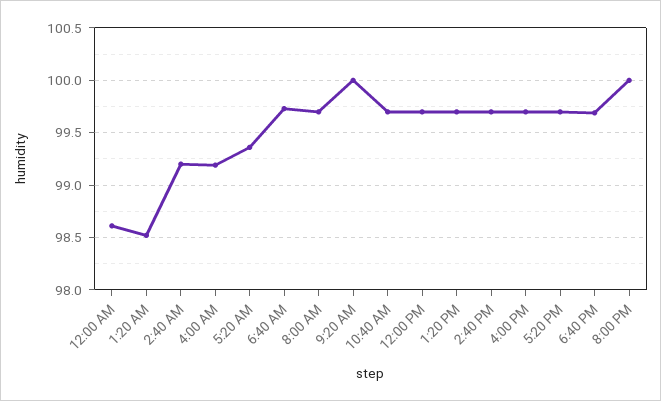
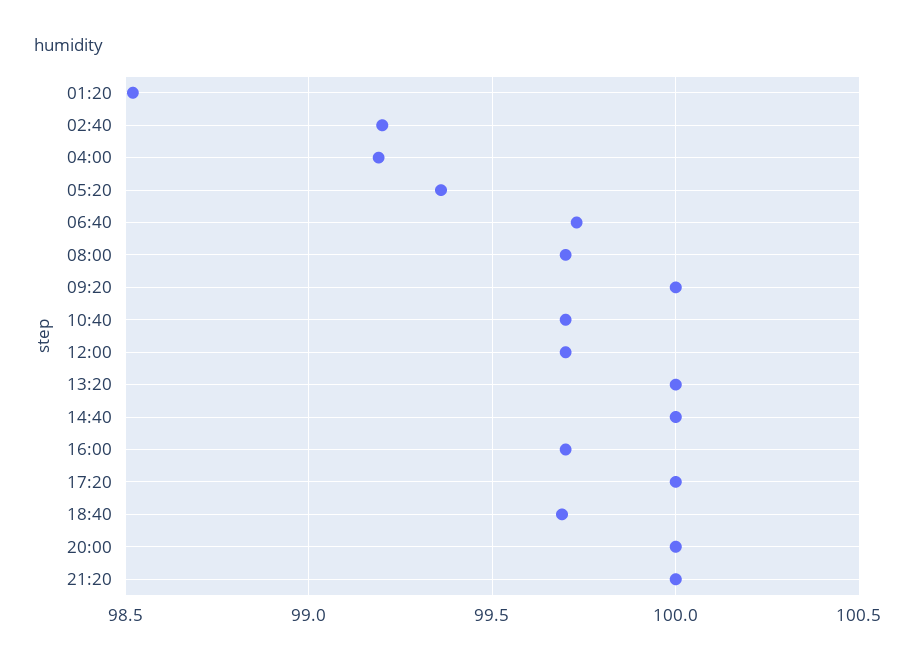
12:00 AM: 98.6 -> none
1:20 PM: 99.7 -> 100
2:40 PM: 99.7 -> 100
5:20 PM: 99.7 -> 100
21:20: none -> 100

